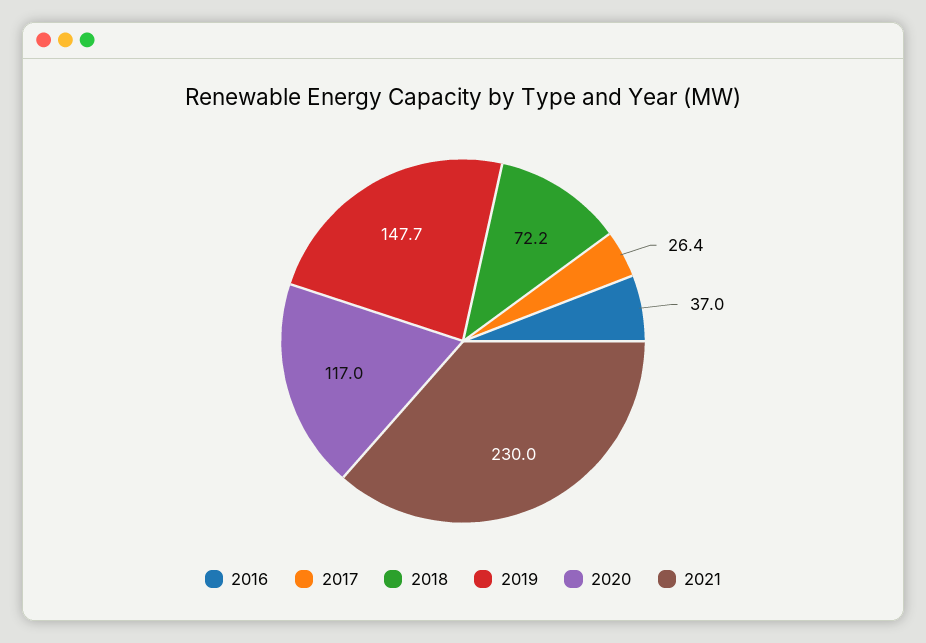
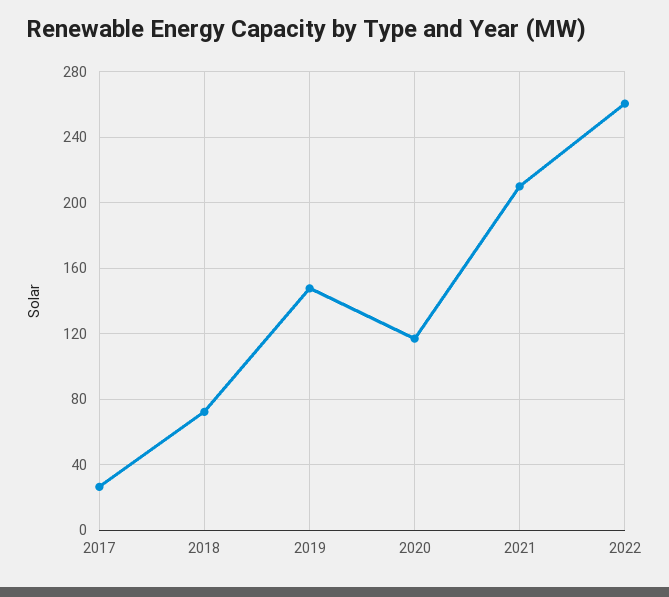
2016: 37 -> none
2021: 230 -> 210
2022: none -> 260

